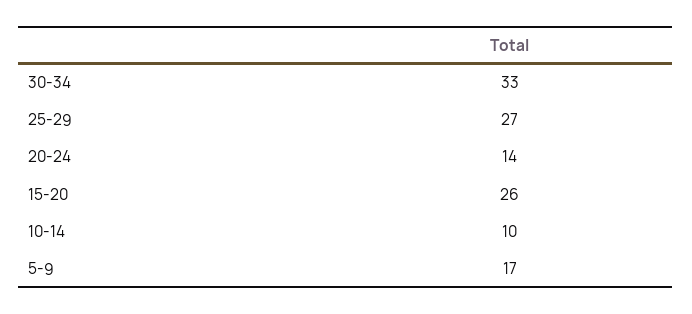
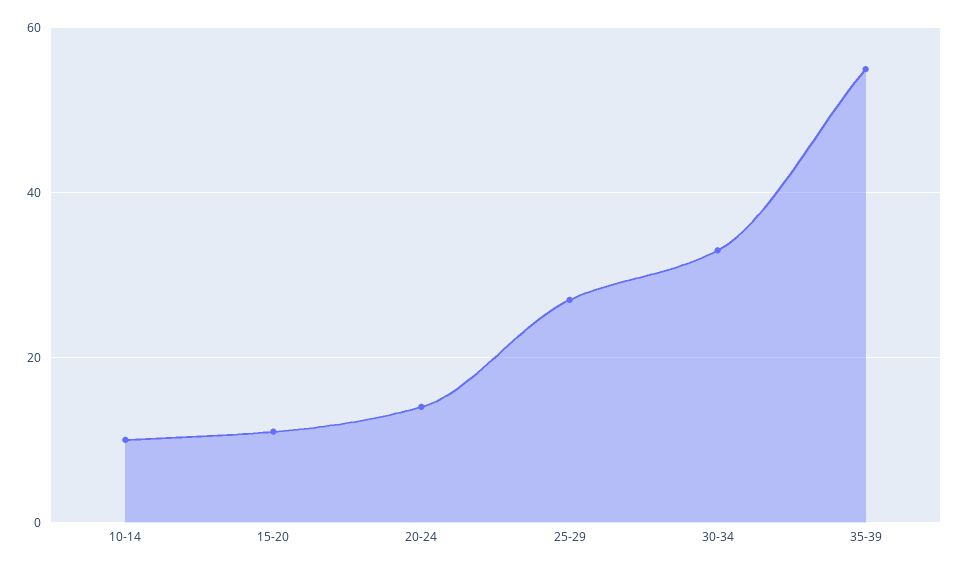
15-20: 26 -> 10
5-9: 17 -> none
35-39: none -> 55

